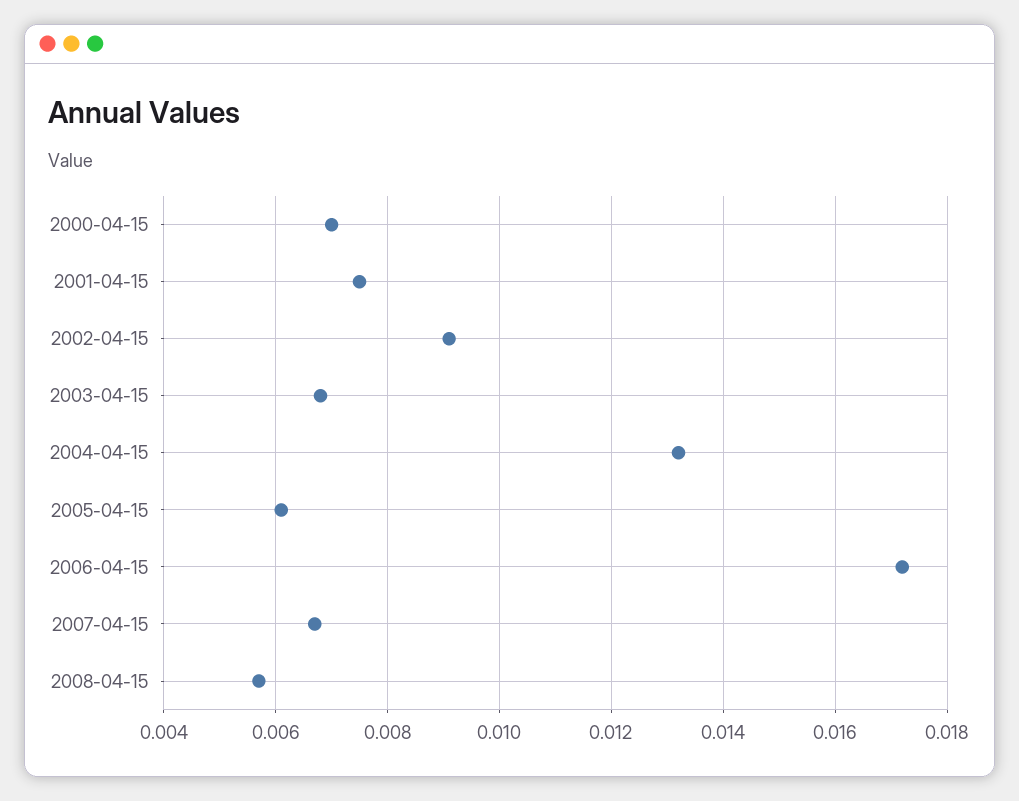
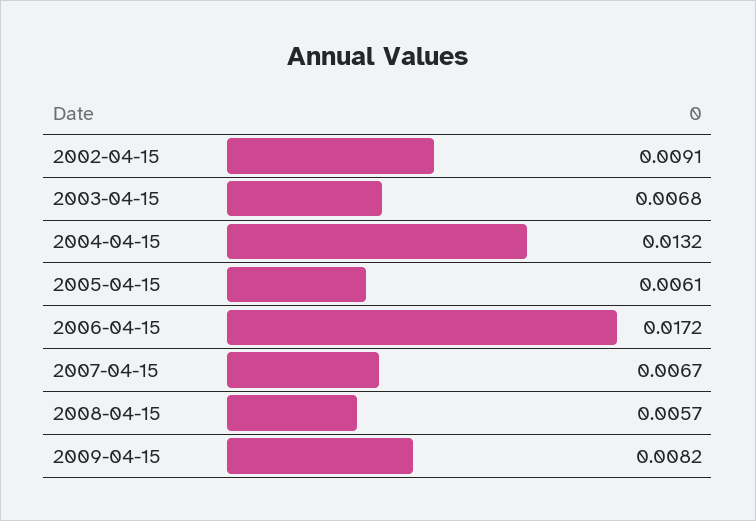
2000-04-15: 0.007 -> none
2001-04-15: 0.0075 -> none
2009-04-15: none -> 0.0082

